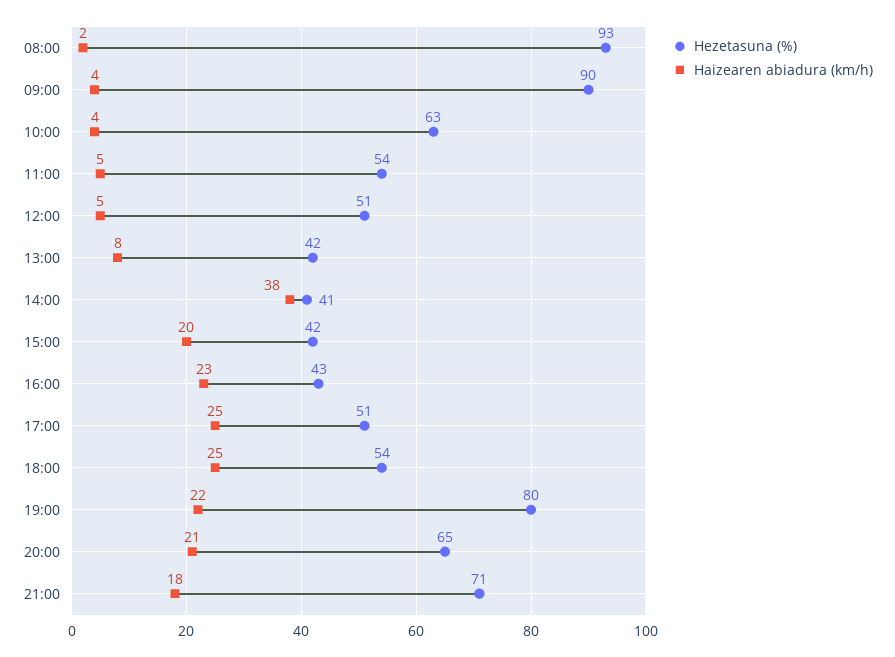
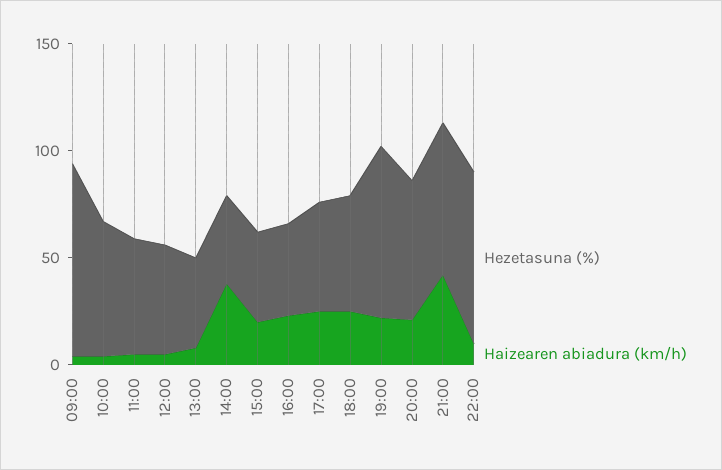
Hezetasuna (%), 08:00: 93 -> none
Haizearen abiadura (km/h), 08:00: 2 -> none
Haizearen abiadura (km/h), 21:00: 18 -> 40
Hezetasuna (%), 22:00: none -> 80
Haizearen abiadura (km/h), 22:00: none -> 10

